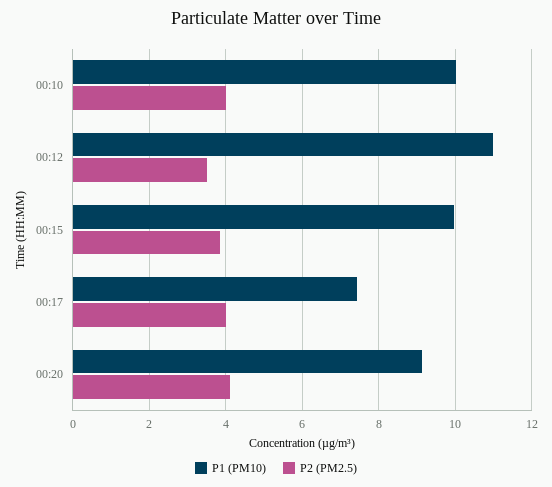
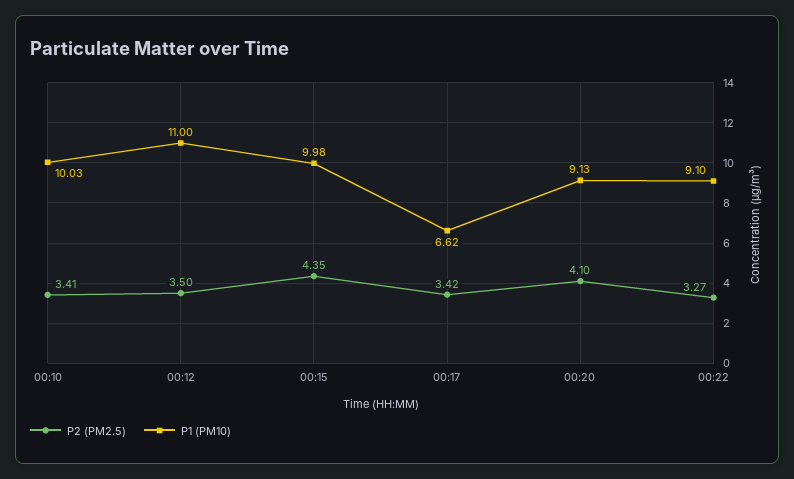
P2 (PM2.5), 00:10: 4 -> 3.41
P2 (PM2.5), 00:15: 3.8 -> 4.35
P1 (PM10), 00:17: 7.4 -> 6.62
P2 (PM2.5), 00:17: 4 -> 3.42
P2 (PM2.5), 00:22: none -> 3.27
P1 (PM10), 00:22: none -> 9.1

